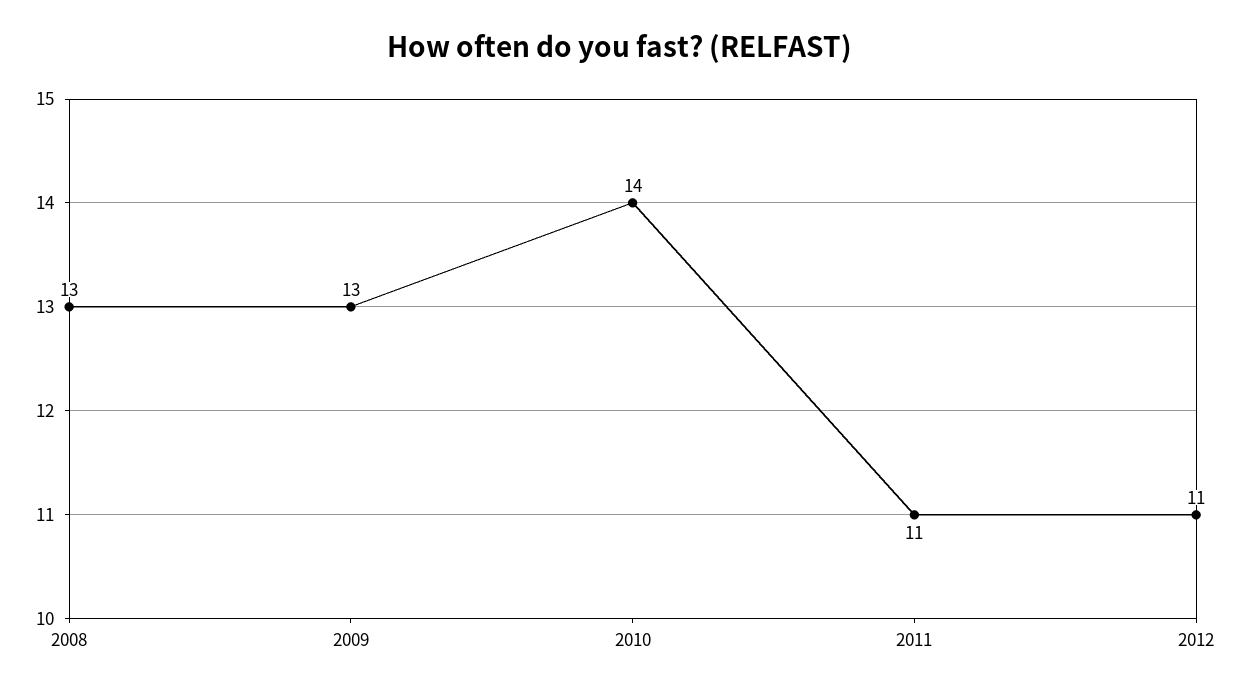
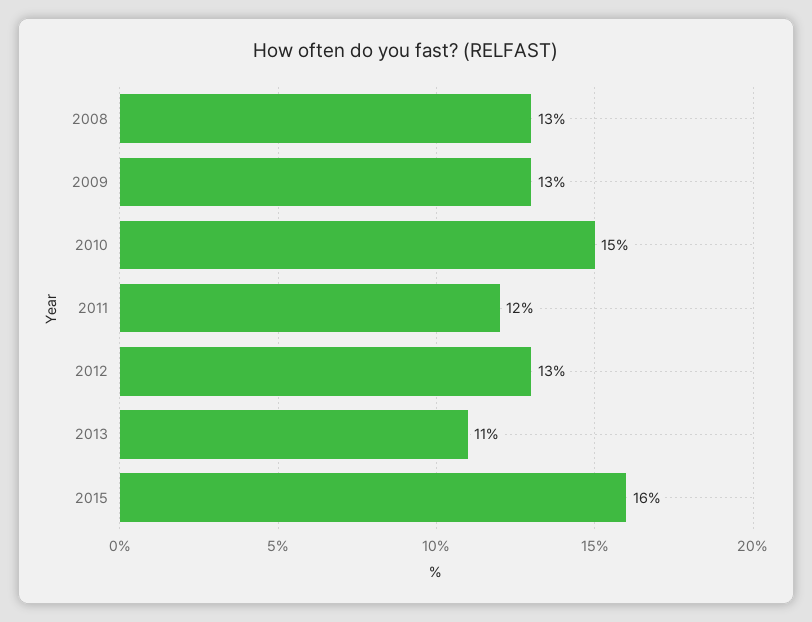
2010: 14 -> 15
2011: 11 -> 12
2012: 11 -> 13
2013: none -> 11
2015: none -> 16

